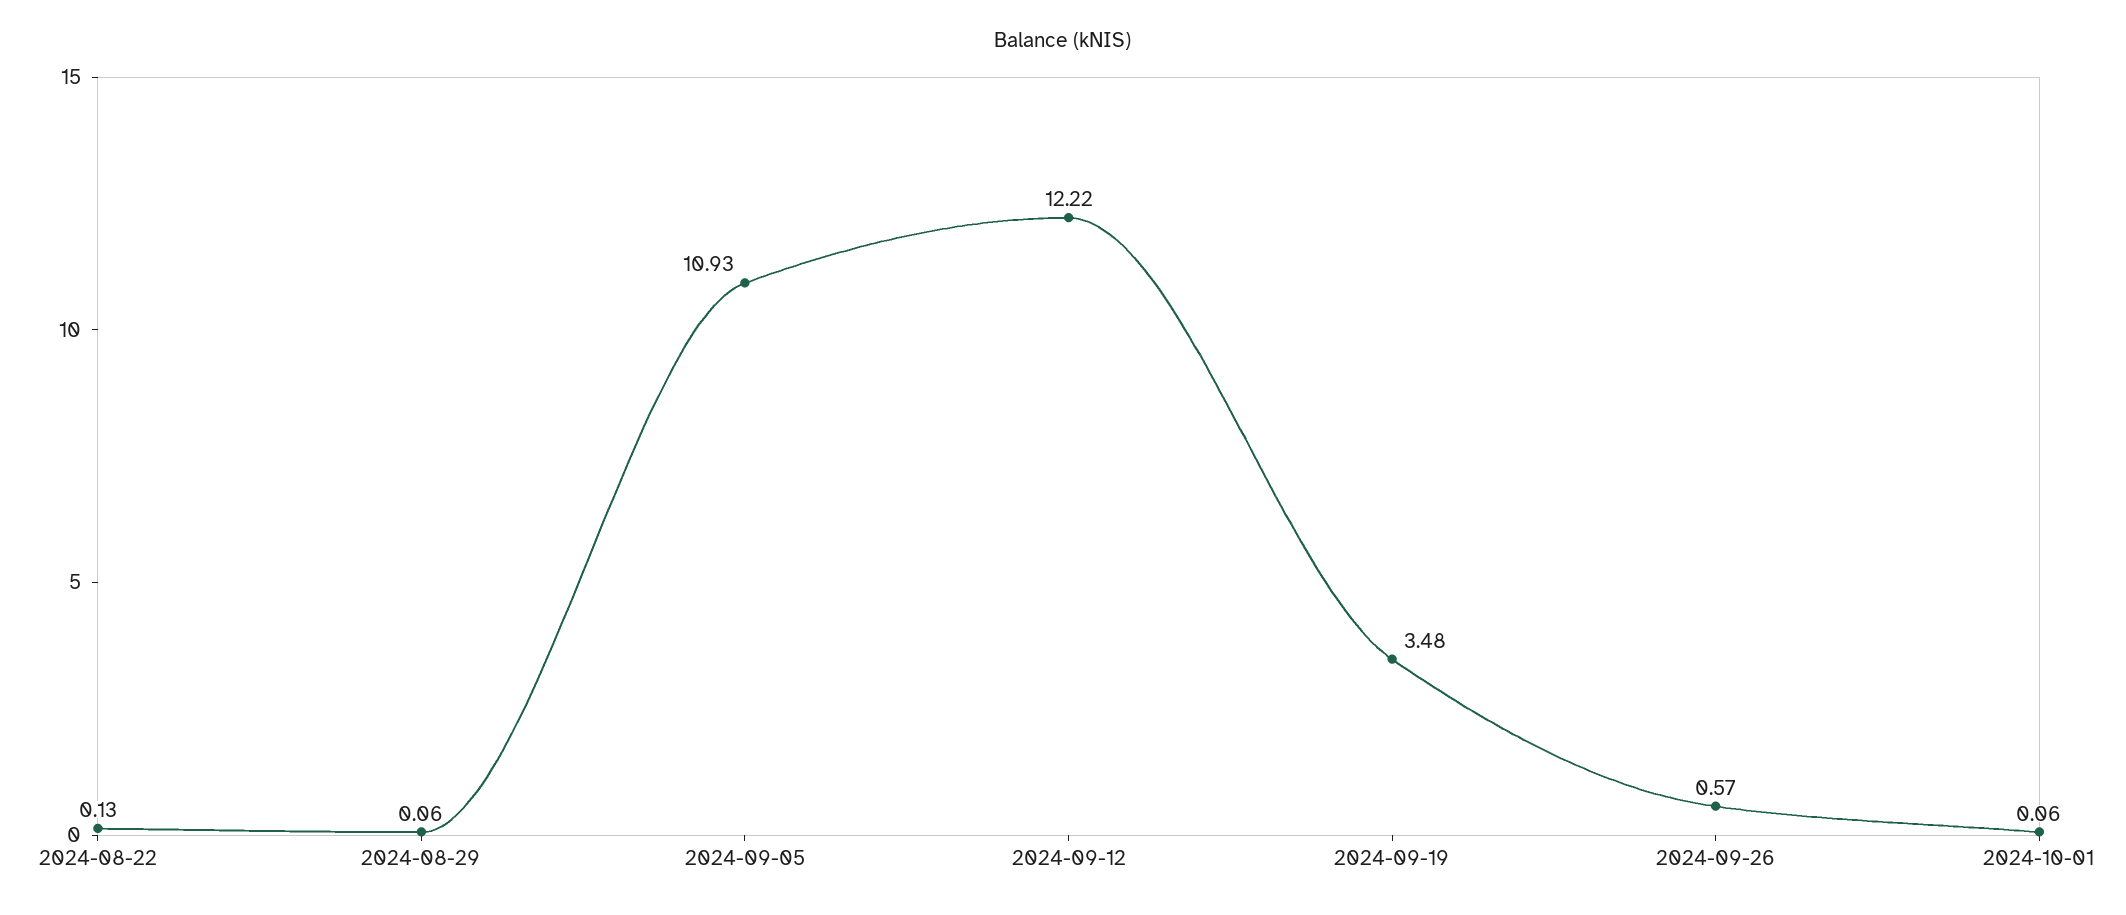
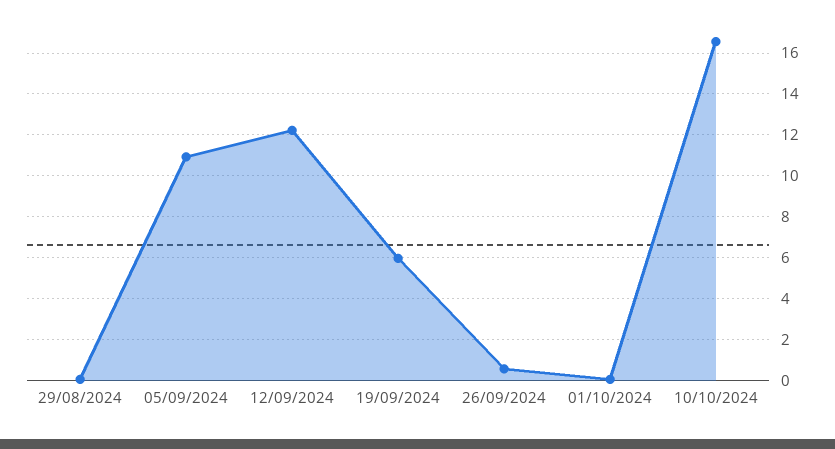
2024-08-22: 0.13 -> none
2024-09-19: 3.48 -> 6
10/10/2024: none -> 16.5

